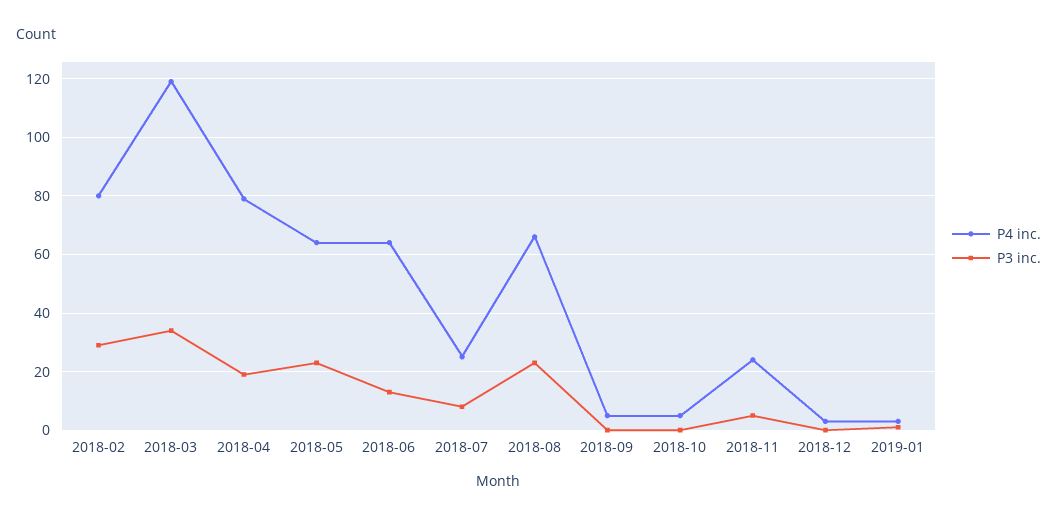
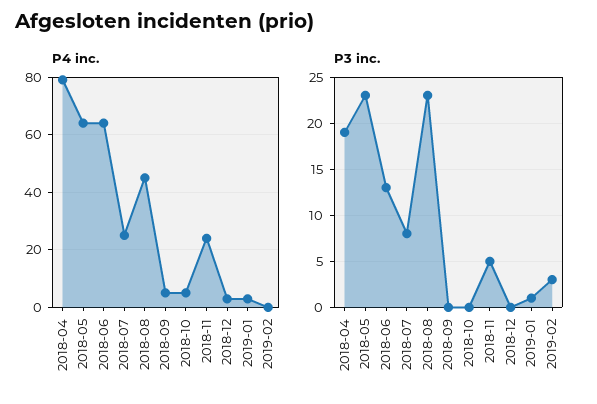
P4 inc., 2018-02: 80 -> none
P3 inc., 2018-02: 30 -> none
P4 inc., 2018-03: 120 -> none
P3 inc., 2018-03: 35 -> none
P4 inc., 2018-08: 65 -> 45
P4 inc., 2019-02: none -> 0
P3 inc., 2019-02: none -> 3

